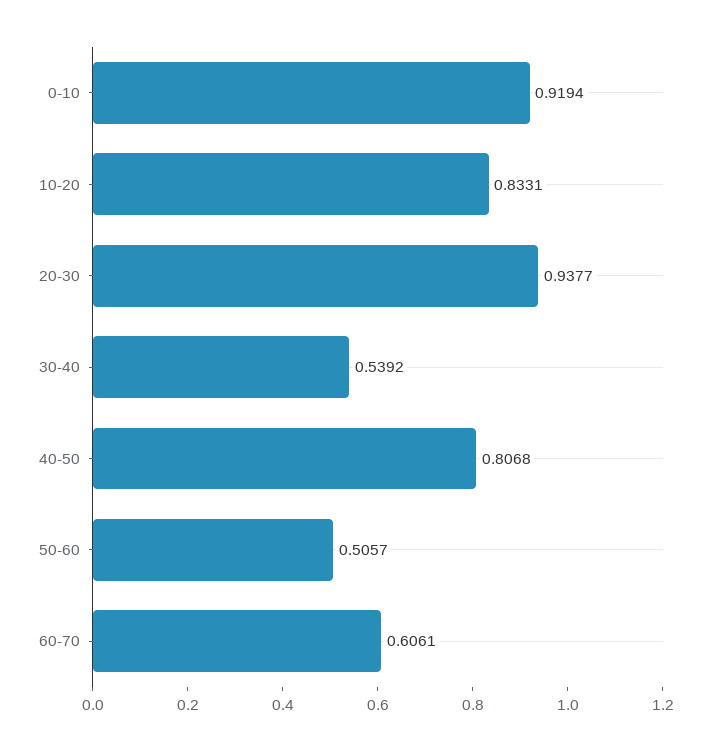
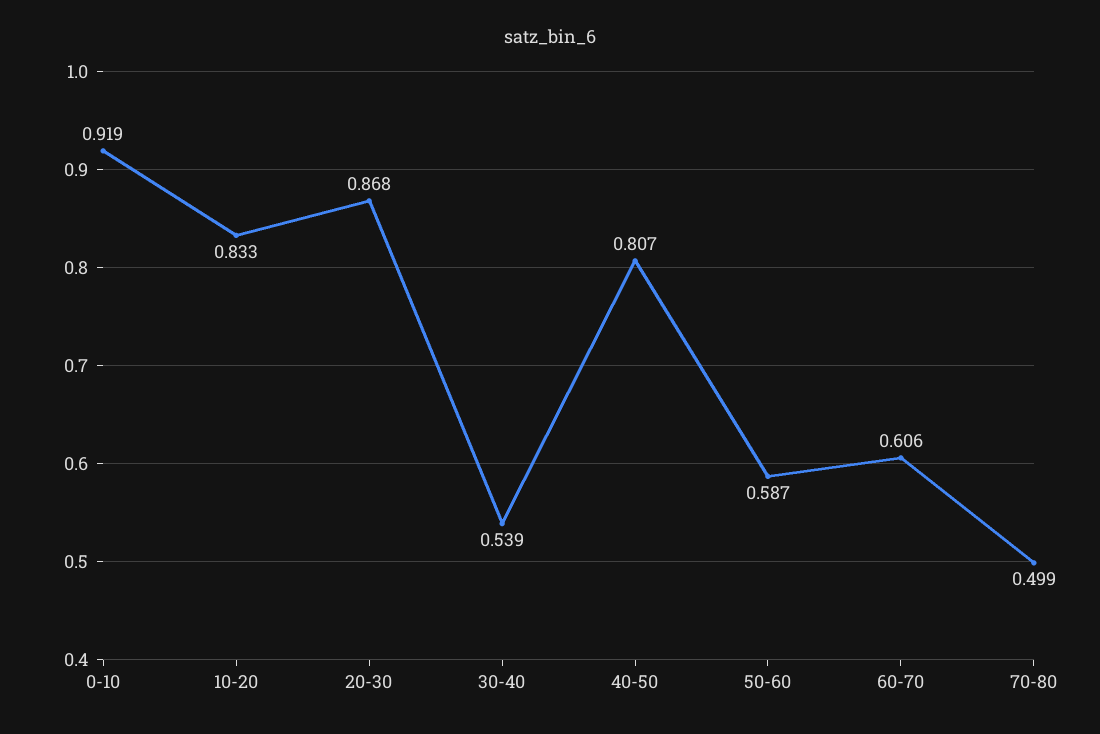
20-30: 0.9377 -> 0.868
50-60: 0.5057 -> 0.587
70-80: none -> 0.499

